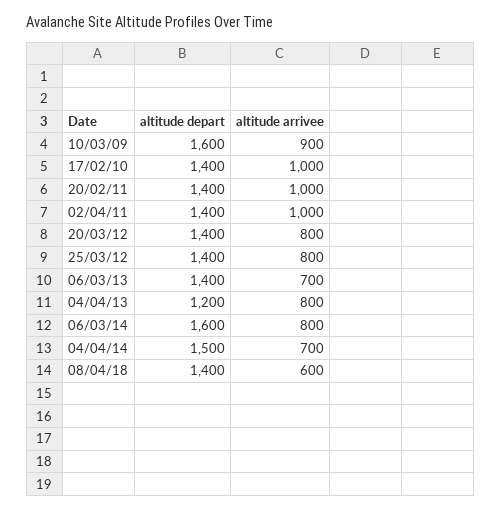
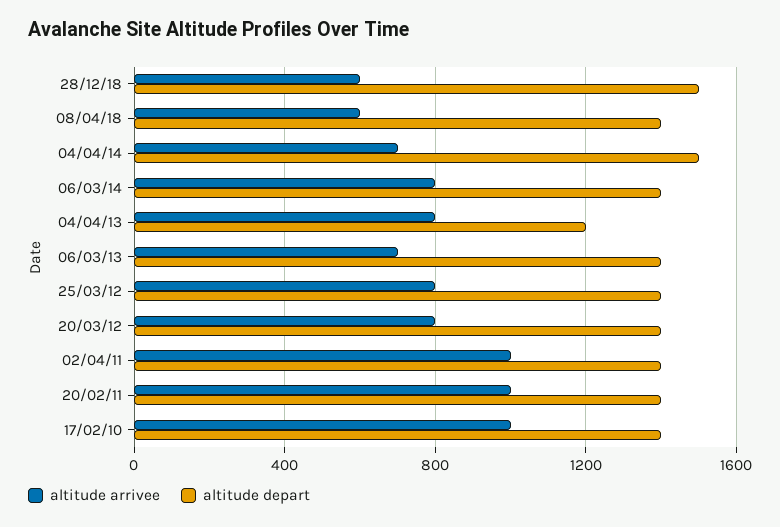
altitude depart, 10/03/09: 1600 -> none
altitude arrivee, 10/03/09: 900 -> none
altitude depart, 06/03/14: 1600 -> 1400
altitude arrivee, 28/12/18: none -> 600
altitude depart, 28/12/18: none -> 1500

